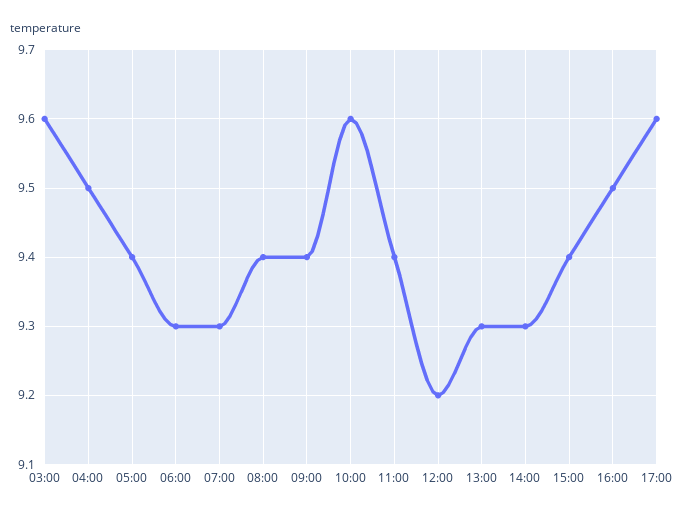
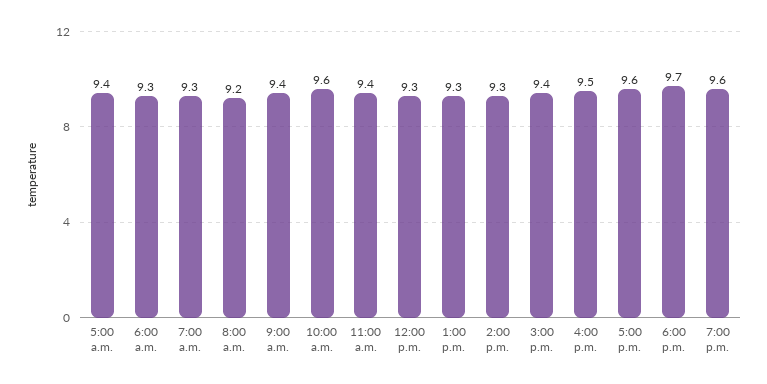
03:00: 9.6 -> none
04:00: 9.5 -> none
08:00: 9.4 -> 9.2
12:00: 9.2 -> 9.3
6:00 p.m.: none -> 9.7
7:00 p.m.: none -> 9.6

